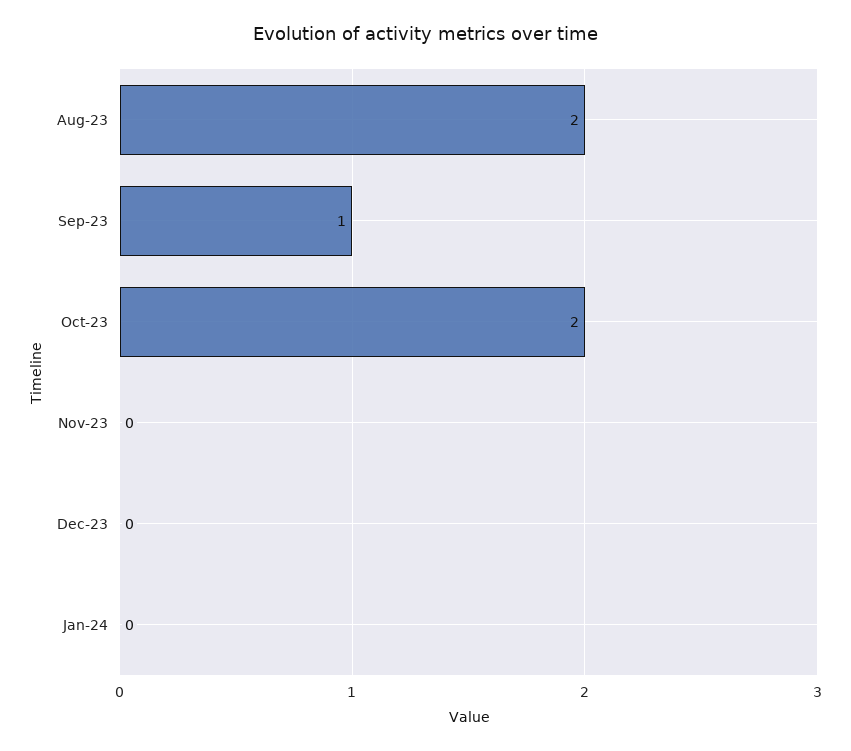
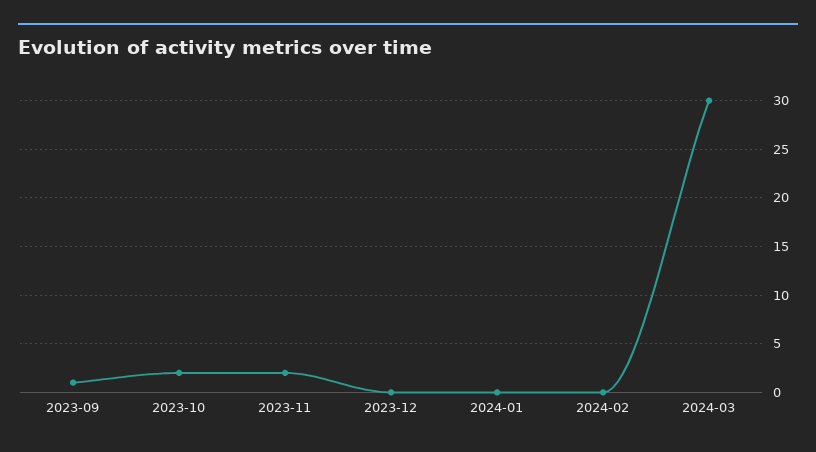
Aug-23: 2 -> none
Nov-23: 0 -> 2
2024-02: none -> 0
2024-03: none -> 30

